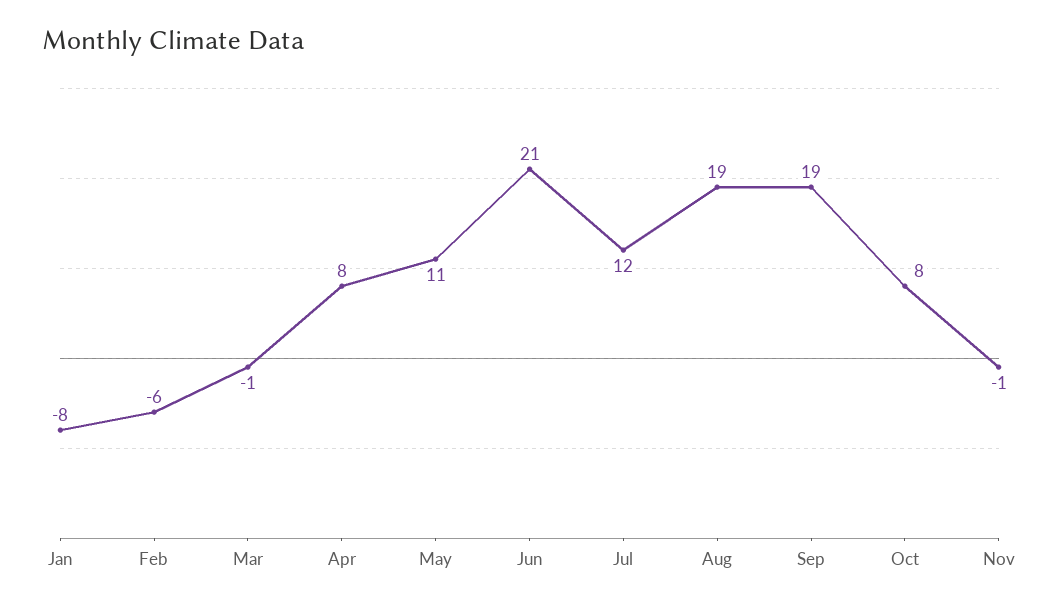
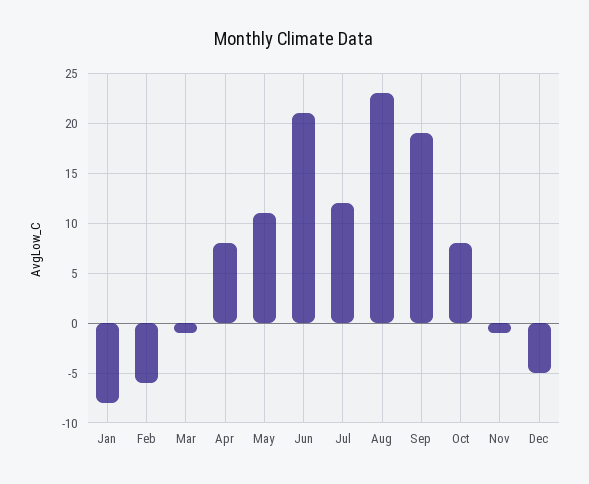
Aug: 19 -> 23
Dec: none -> -5

